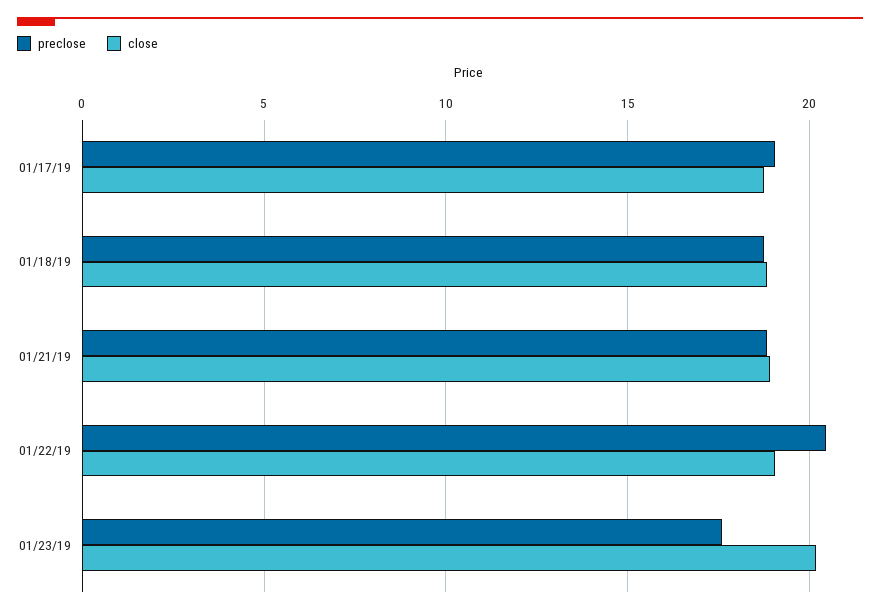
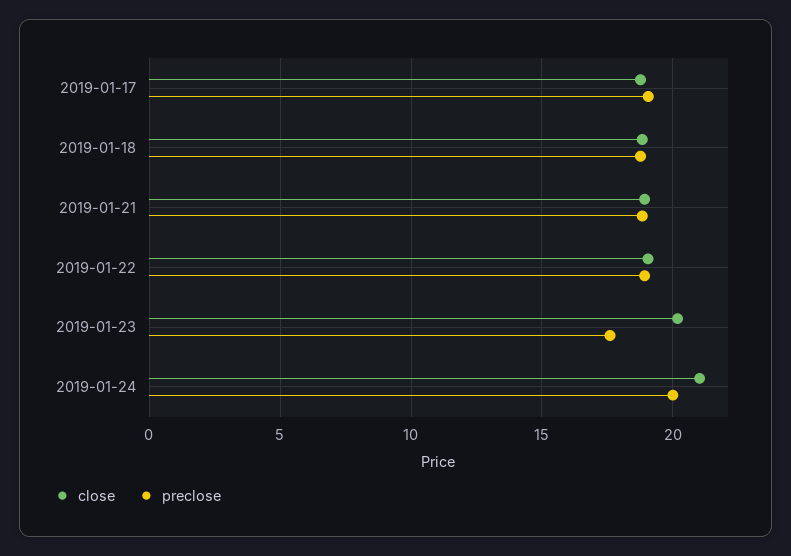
preclose, 01/22/19: 20.5 -> 19
close, 2019-01-24: none -> 21
preclose, 2019-01-24: none -> 20

